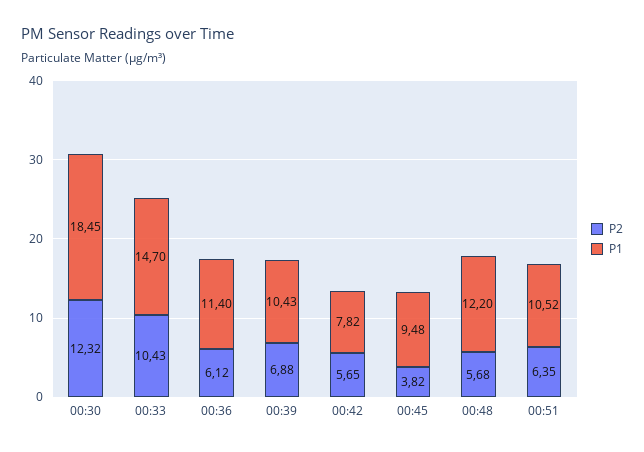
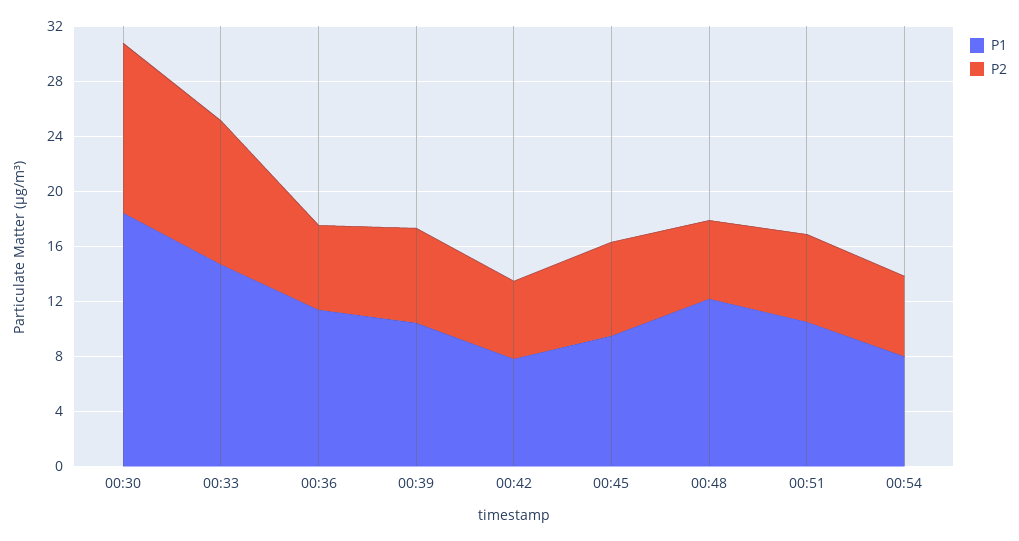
P2, 00:45: 3.82 -> 7
P1, 00:54: none -> 8
P2, 00:54: none -> 6

